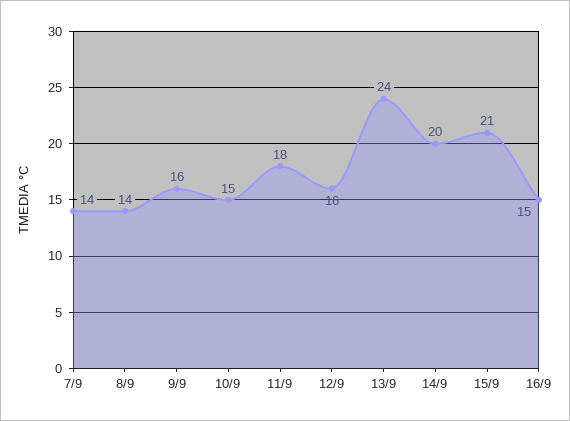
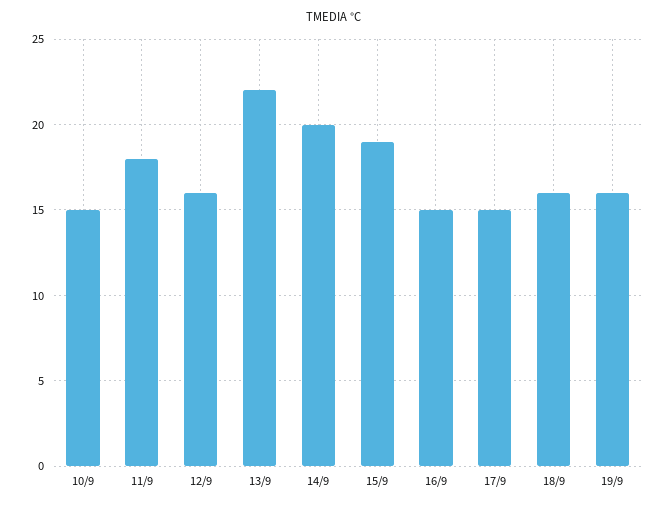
7/9: 14 -> none
8/9: 14 -> none
9/9: 16 -> none
13/9: 24 -> 22
15/9: 21 -> 19
17/9: none -> 15
18/9: none -> 16
19/9: none -> 16

